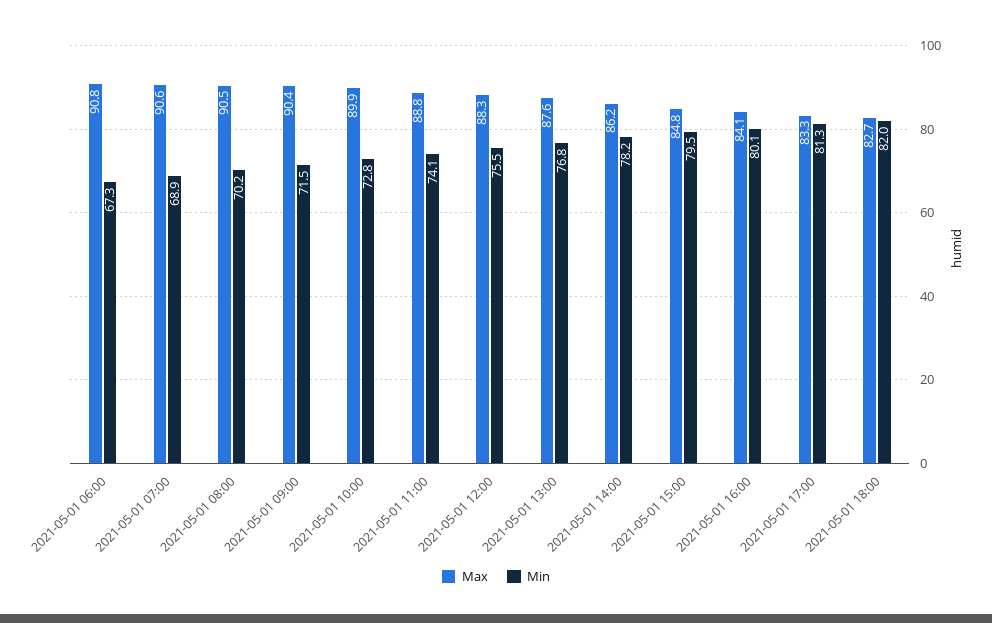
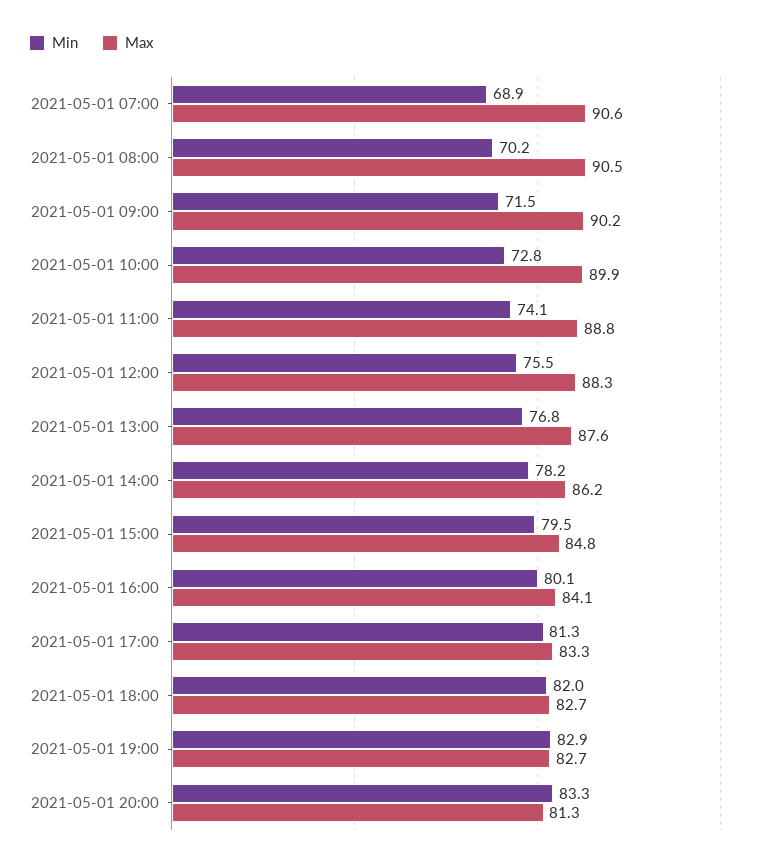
Max, 2021-05-01 06:00: 90.8 -> none
Min, 2021-05-01 06:00: 67.3 -> none
Max, 2021-05-01 09:00: 90.4 -> 90.2
Min, 2021-05-01 19:00: none -> 82.9
Max, 2021-05-01 19:00: none -> 82.7
Min, 2021-05-01 20:00: none -> 83.3
Max, 2021-05-01 20:00: none -> 81.3

